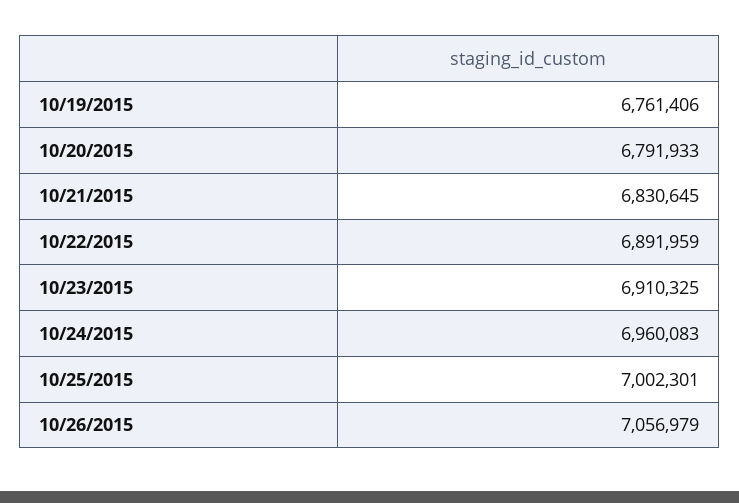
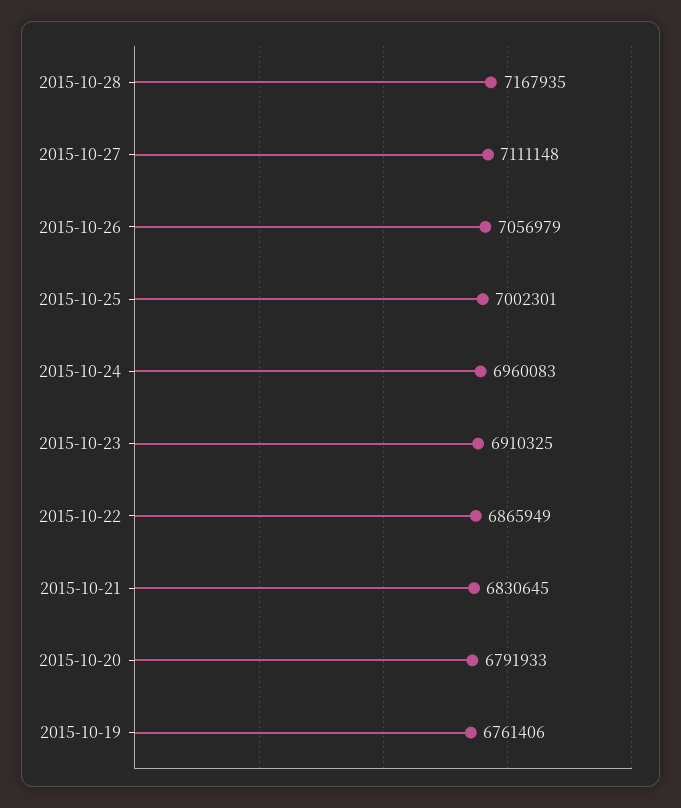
10/22/2015: 6891959 -> 6865949
2015-10-28: none -> 7167935
2015-10-27: none -> 7111148

